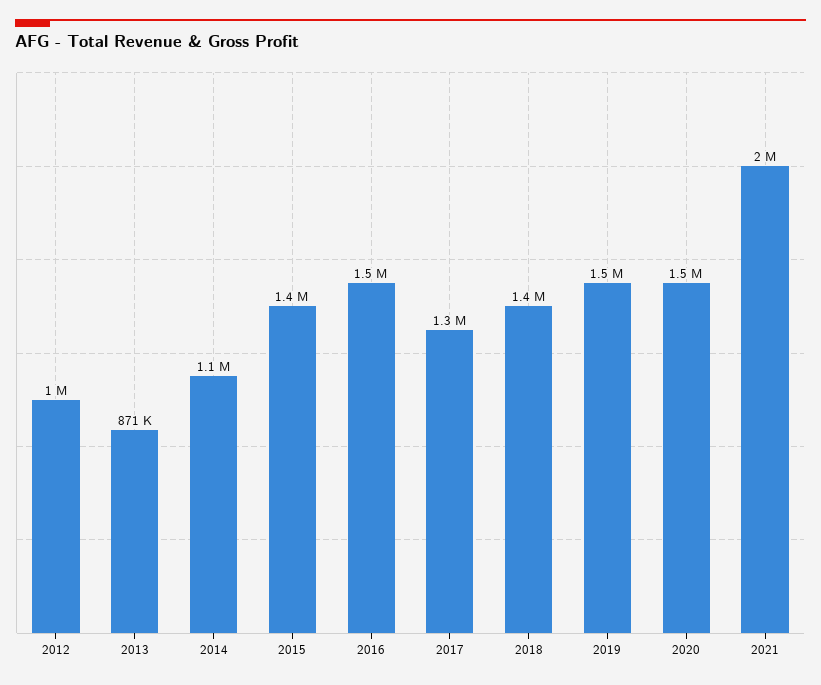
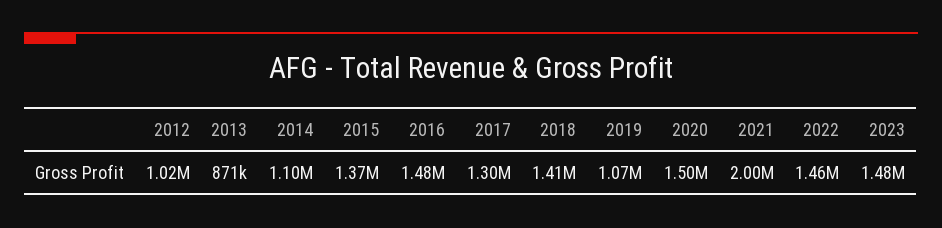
2019: 1500000 -> 1070000
2022: none -> 1460000
2023: none -> 1480000

